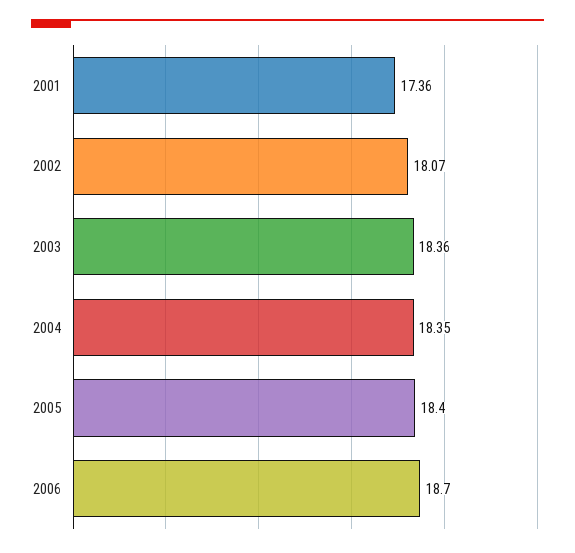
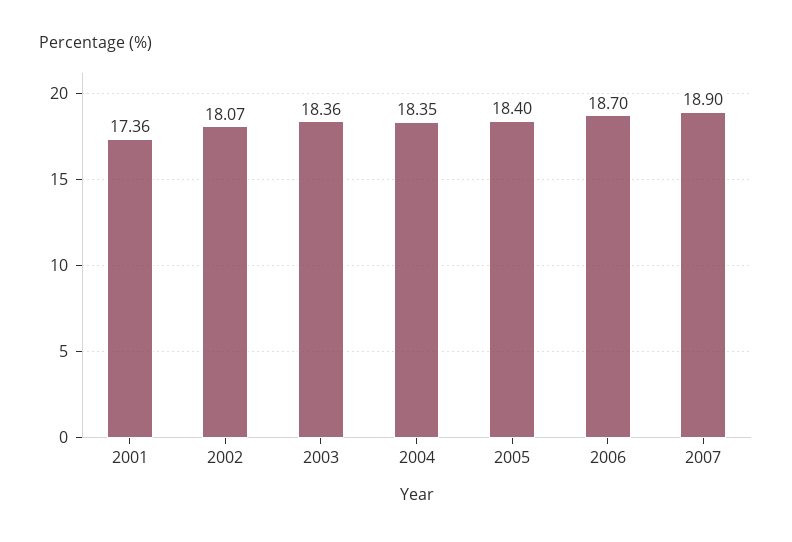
2007: none -> 18.9

